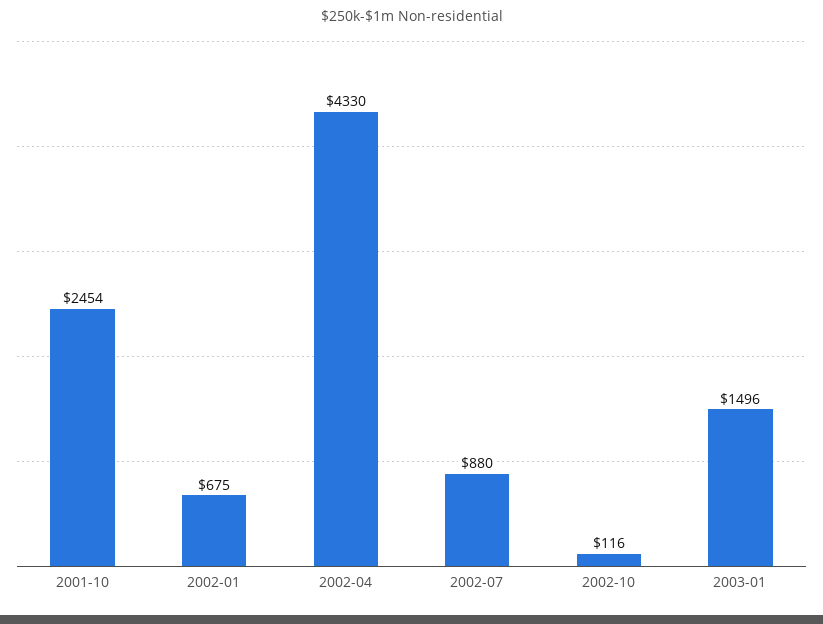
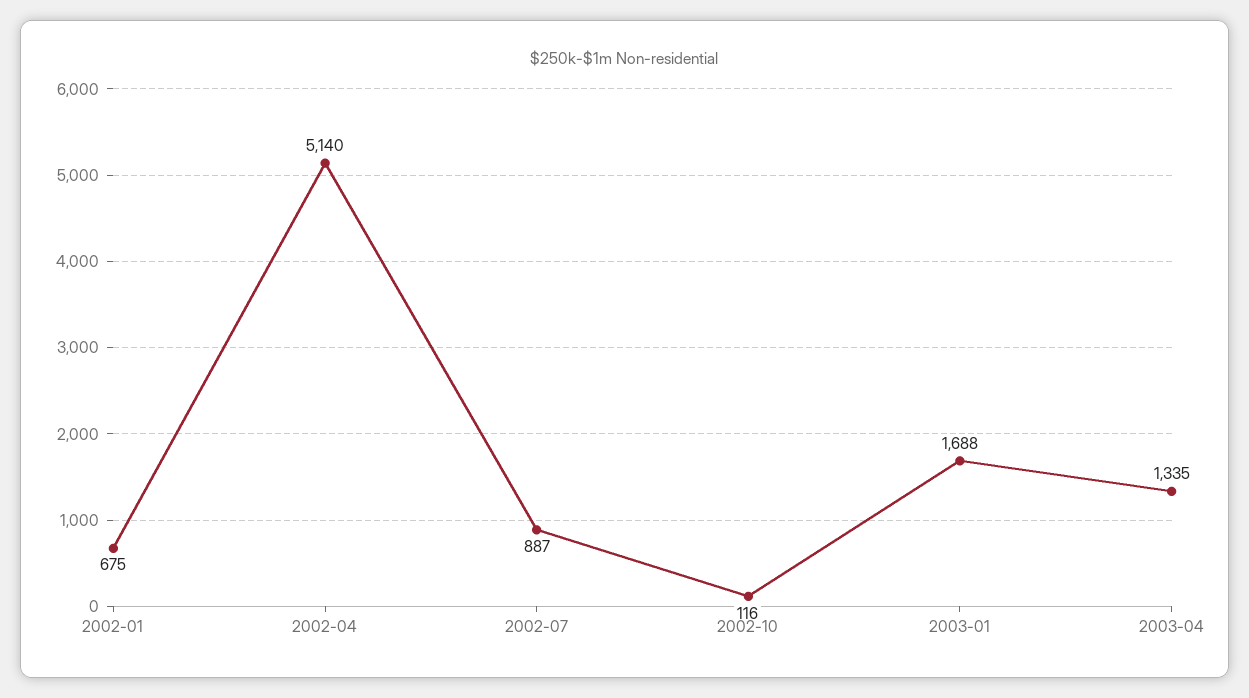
2001-10: 2454 -> none
2002-04: 4330 -> 5140
2002-07: 880 -> 887
2003-01: 1496 -> 1688
2003-04: none -> 1335

